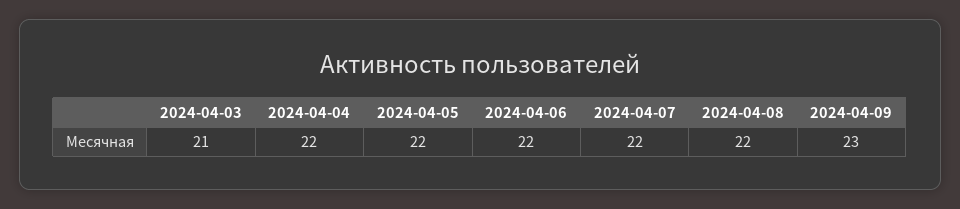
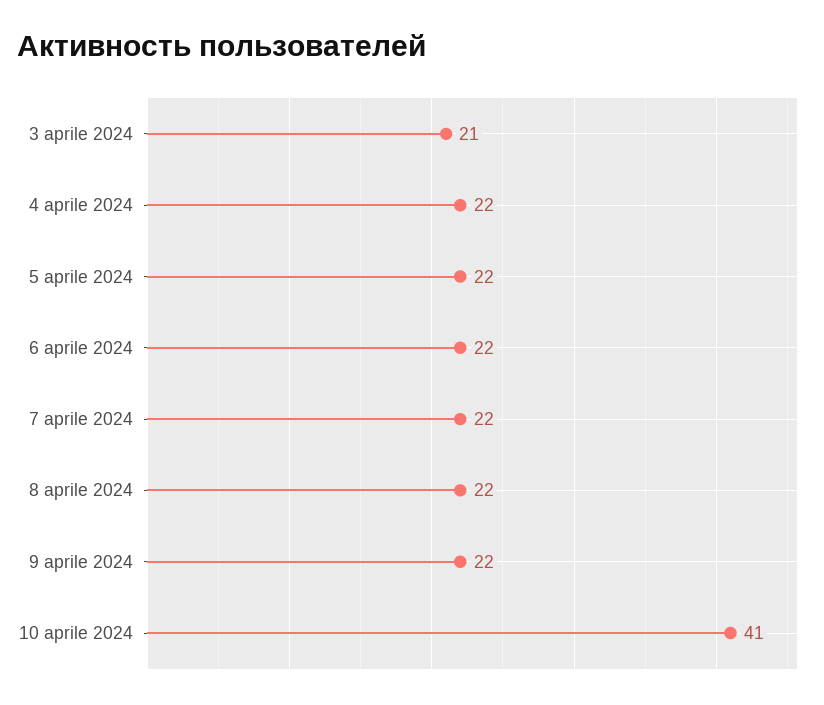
2024-04-09: 23 -> 22
10 aprile 2024: none -> 41

